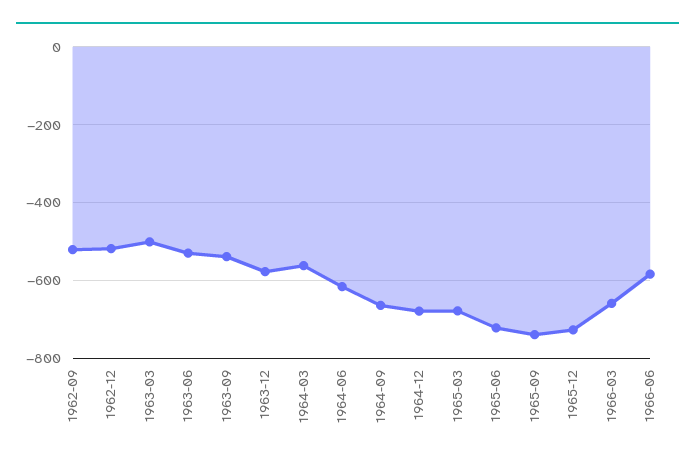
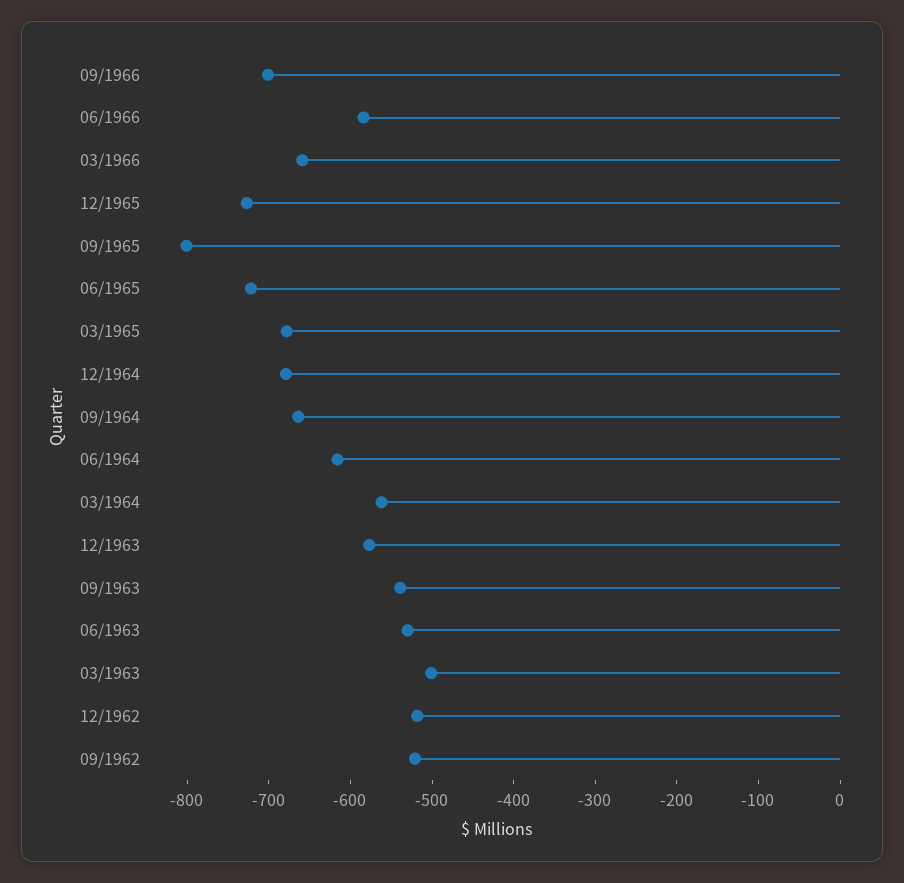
1965-09: -740 -> -800
09/1966: none -> -700

